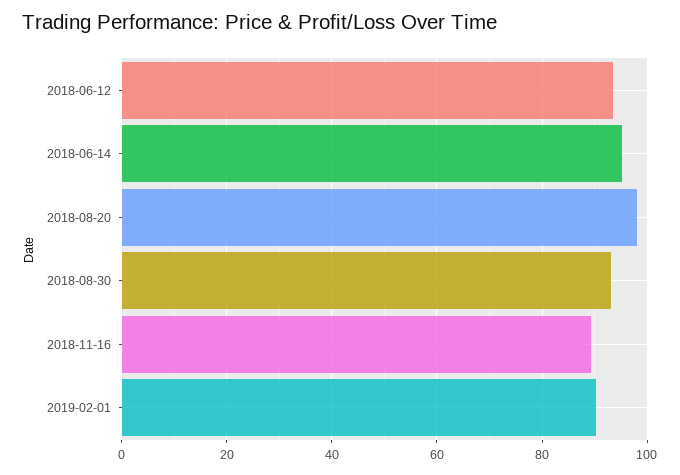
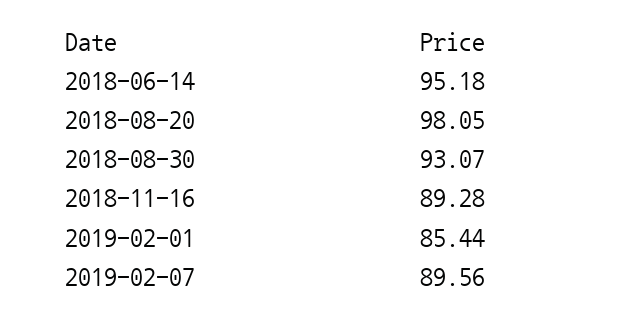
2018-06-12: 94 -> none
2019-02-01: 90 -> 85.44
2019-02-07: none -> 89.56

